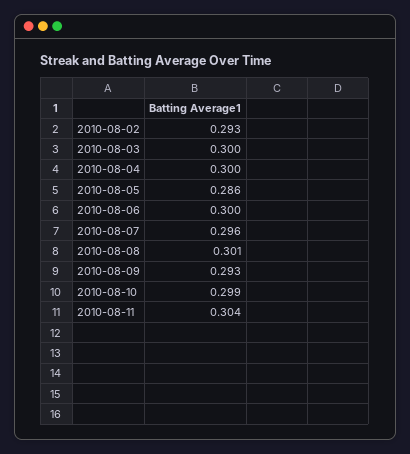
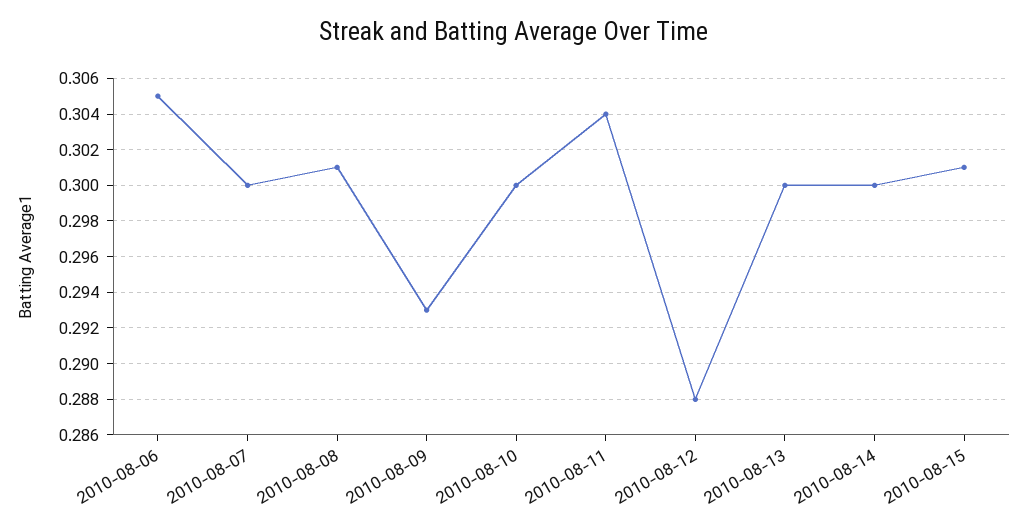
2010-08-02: 0.293 -> none
2010-08-03: 0.3 -> none
2010-08-04: 0.3 -> none
2010-08-05: 0.286 -> none
2010-08-06: 0.3 -> 0.305
2010-08-07: 0.296 -> 0.3
2010-08-10: 0.299 -> 0.3
2010-08-12: none -> 0.288
2010-08-13: none -> 0.3
2010-08-14: none -> 0.3
2010-08-15: none -> 0.301

